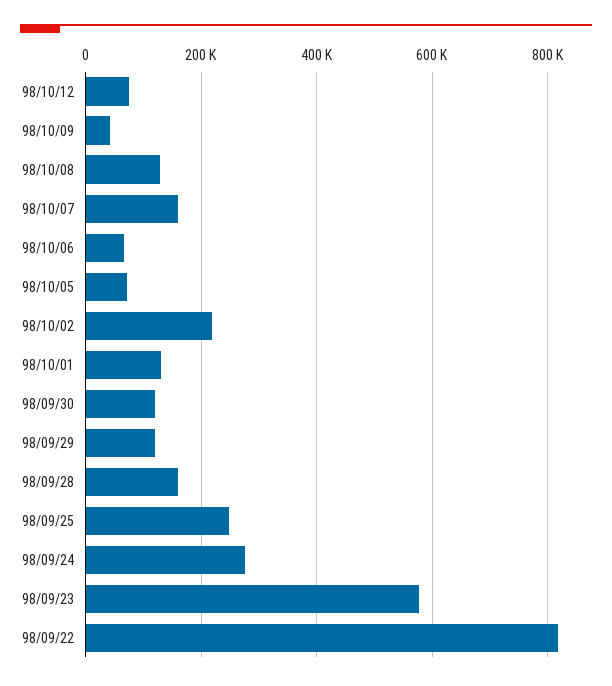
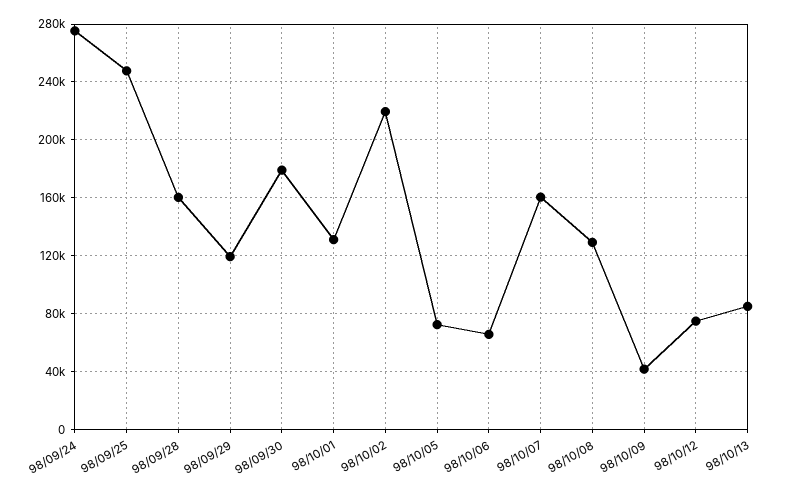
98/09/30: 120000 -> 180000
98/09/23: 580000 -> none
98/09/22: 820000 -> none
98/10/13: none -> 85000

